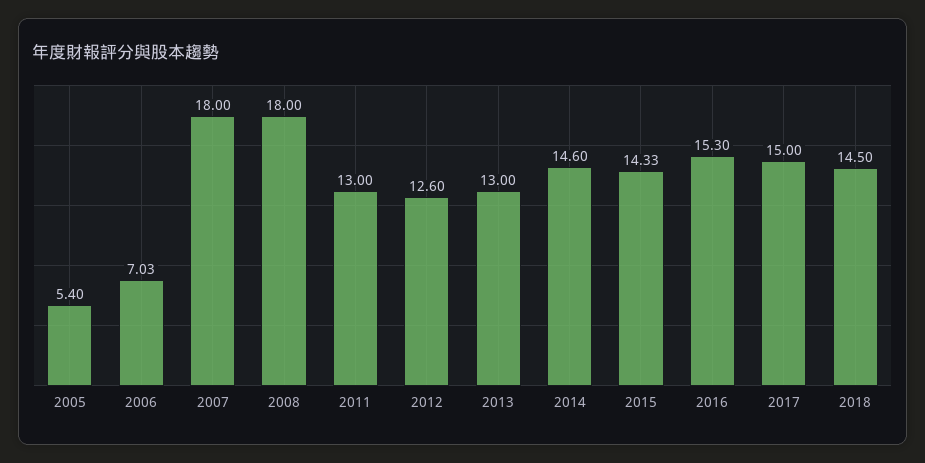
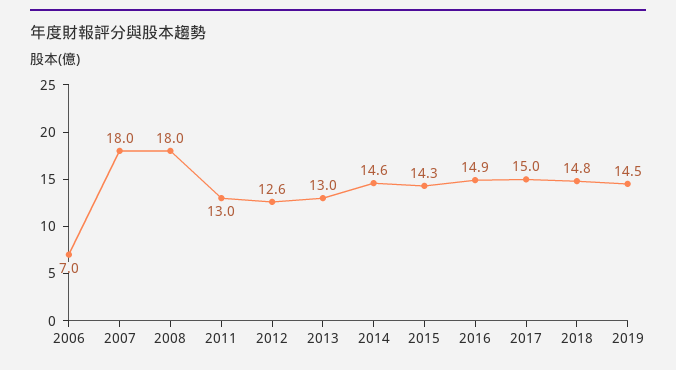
2005: 5.4 -> none
2016: 15.3 -> 14.9
2018: 14.5 -> 14.8
2019: none -> 14.5

